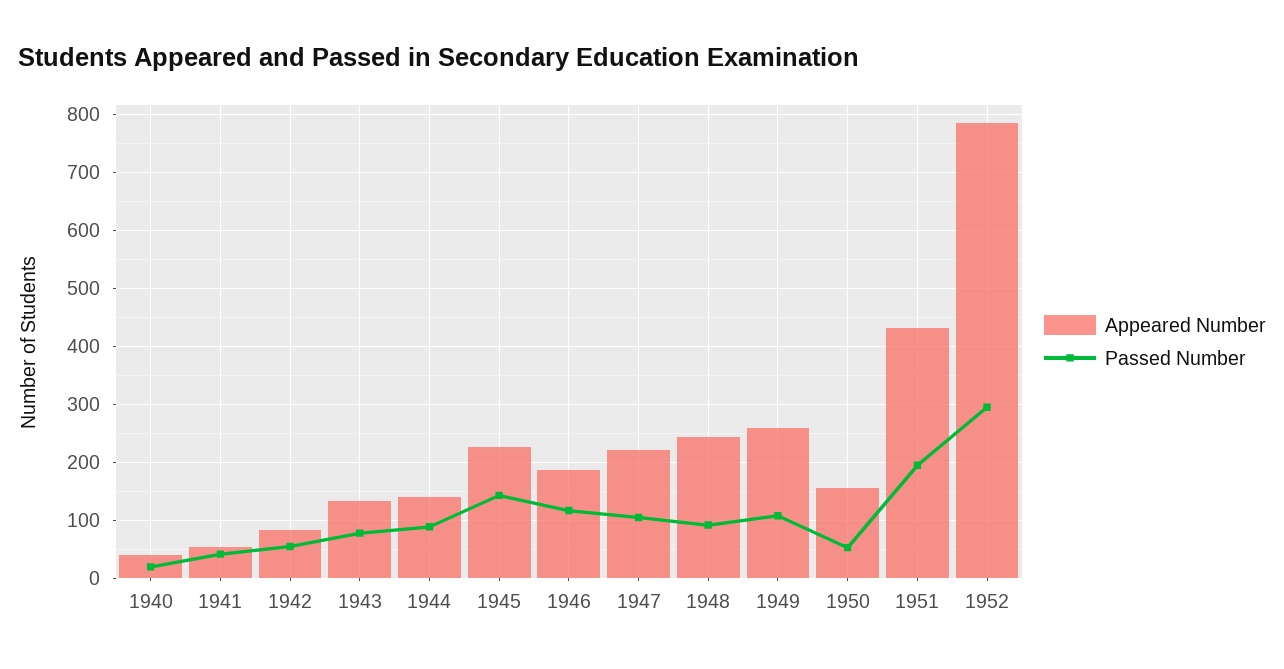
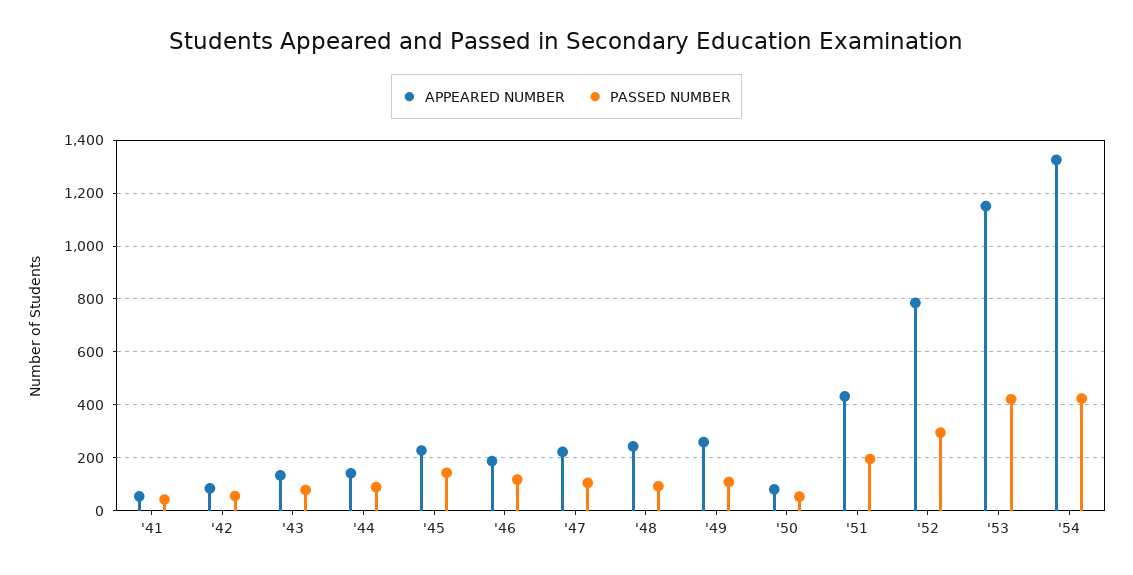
Appeared Number, 1940: 40 -> none
Passed Number, 1940: 20 -> none
Appeared Number, 1950: 160 -> 75
Appeared Number, '53: none -> 1150
Passed Number, '53: none -> 425
Appeared Number, '54: none -> 1325
Passed Number, '54: none -> 425

